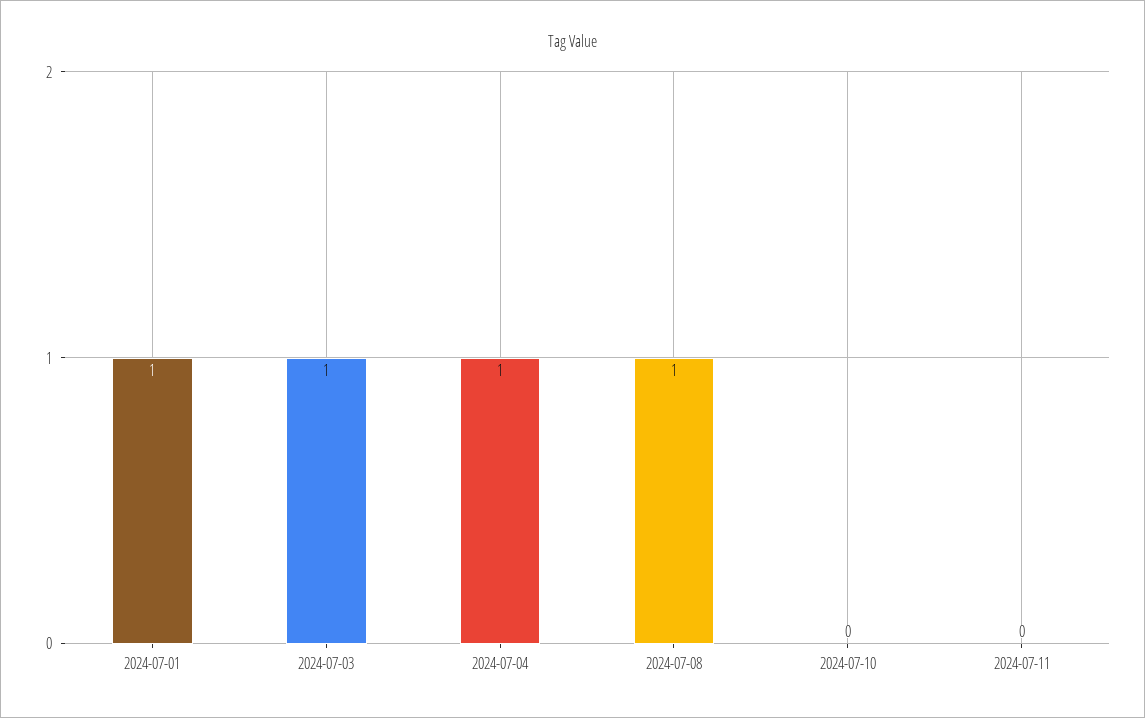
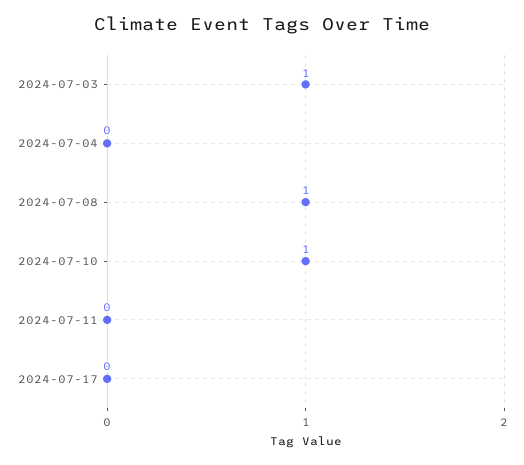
2024-07-01: 1 -> none
2024-07-04: 1 -> 0
2024-07-10: 0 -> 1
2024-07-17: none -> 0

